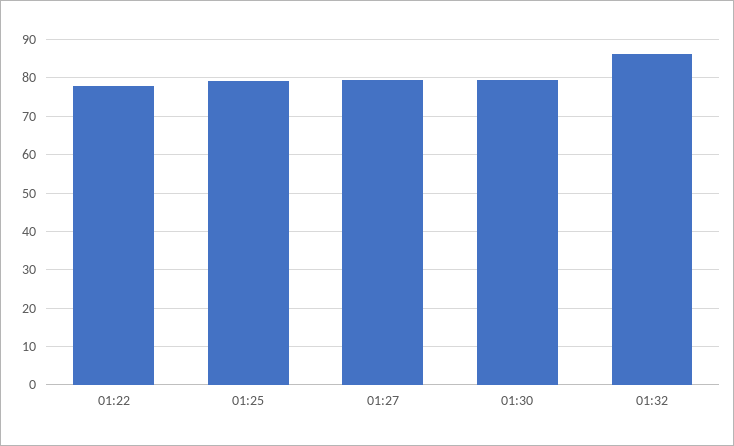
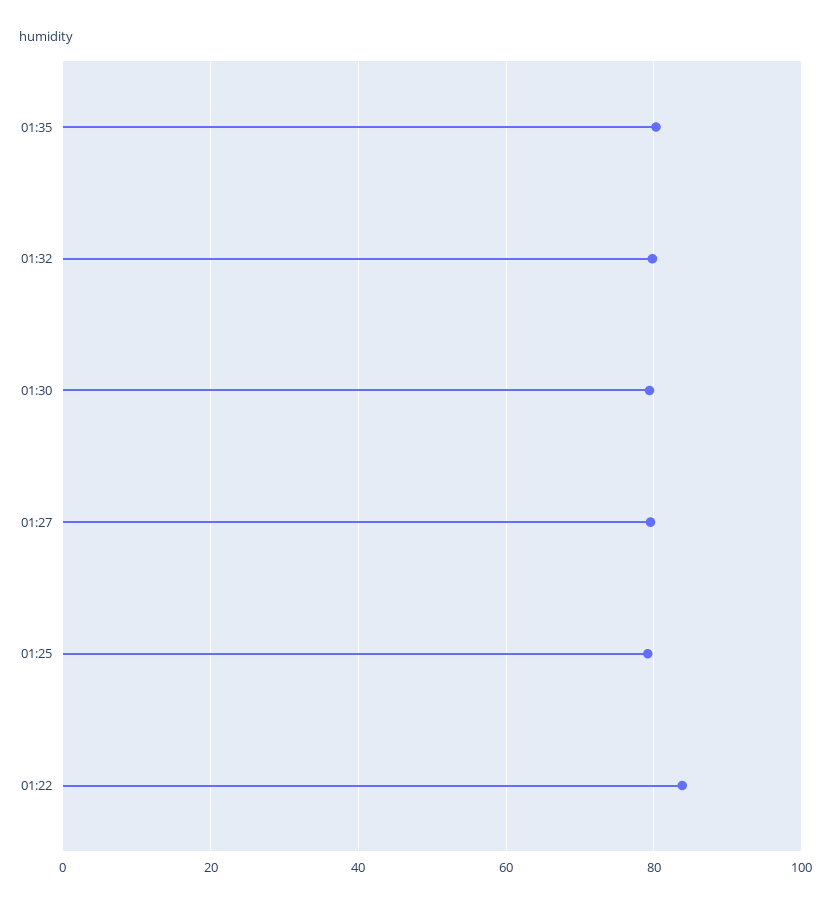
01:22: 78 -> 84
01:32: 86 -> 80
01:35: none -> 80

